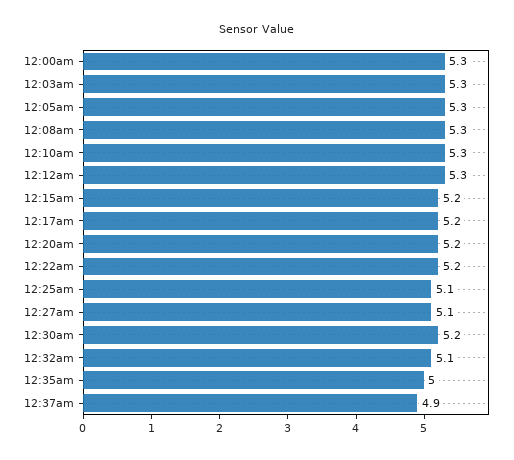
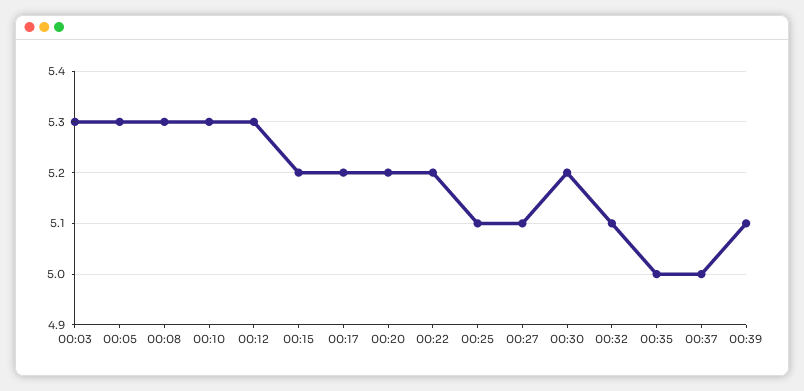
12:00am: 5.3 -> none
12:37am: 4.9 -> 5
00:39: none -> 5.1

